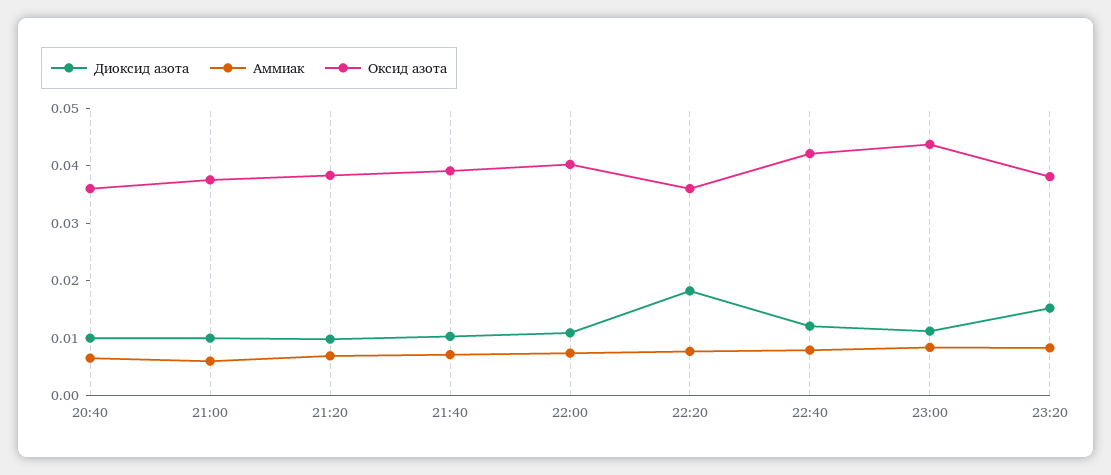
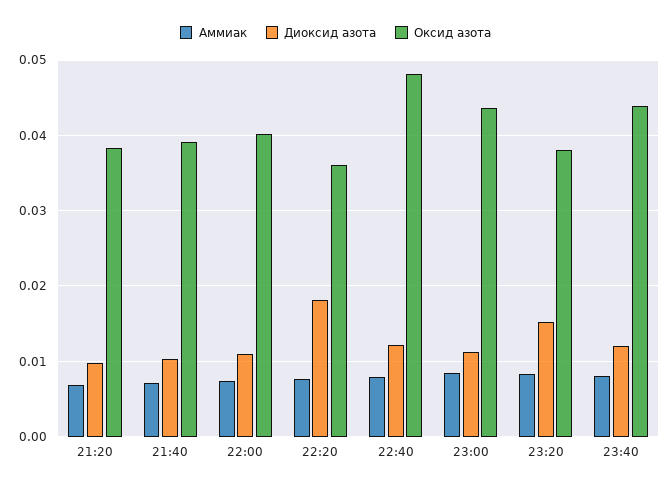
Диоксид азота, 20:40: 0.01 -> none
Аммиак, 20:40: 0.006 -> none
Оксид азота, 20:40: 0.036 -> none
Диоксид азота, 21:00: 0.01 -> none
Аммиак, 21:00: 0.006 -> none
Оксид азота, 21:00: 0.038 -> none
Оксид азота, 22:40: 0.042 -> 0.048
Аммиак, 23:40: none -> 0.008
Диоксид азота, 23:40: none -> 0.012
Оксид азота, 23:40: none -> 0.044

